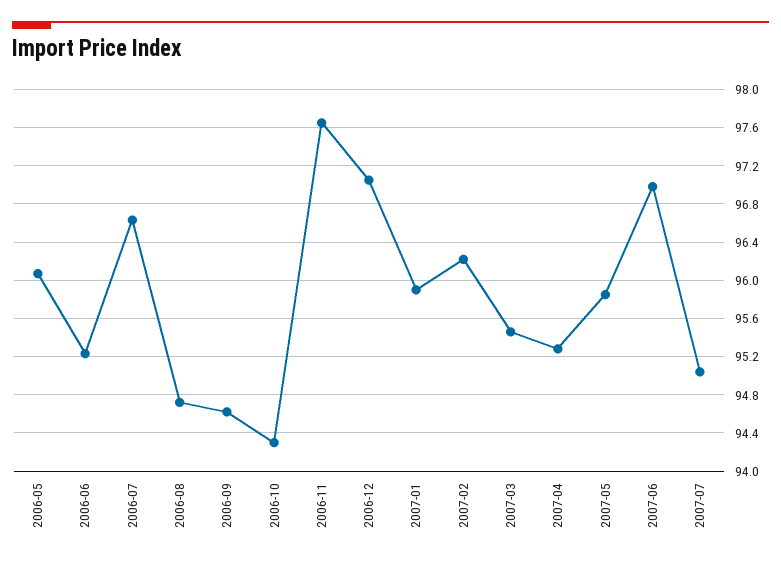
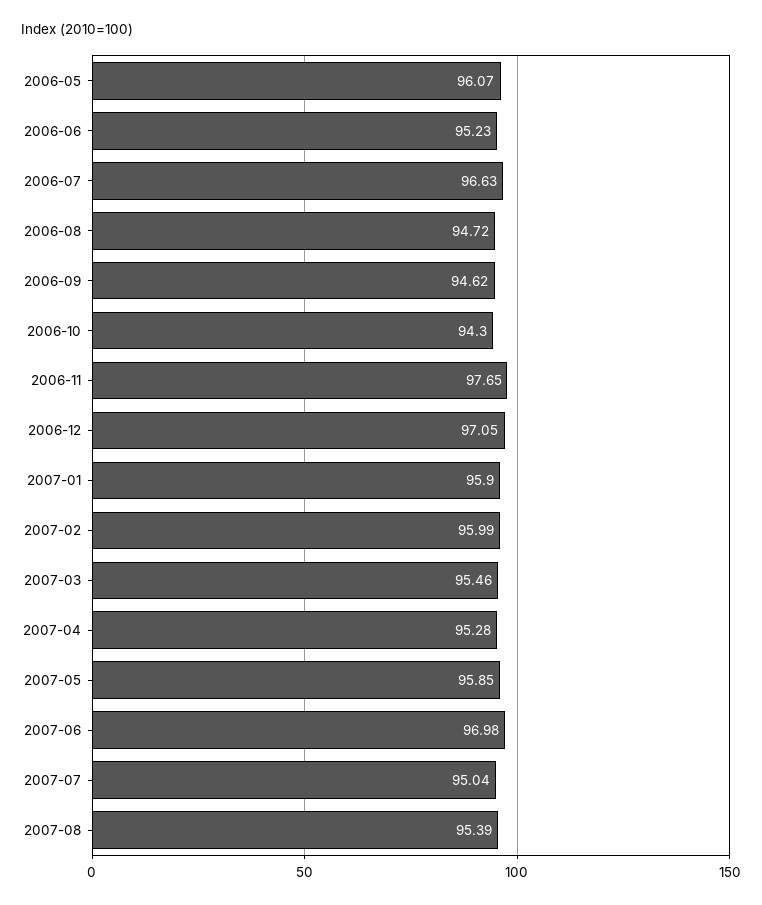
2007-02: 96.2 -> 95.99
2007-08: none -> 95.39

